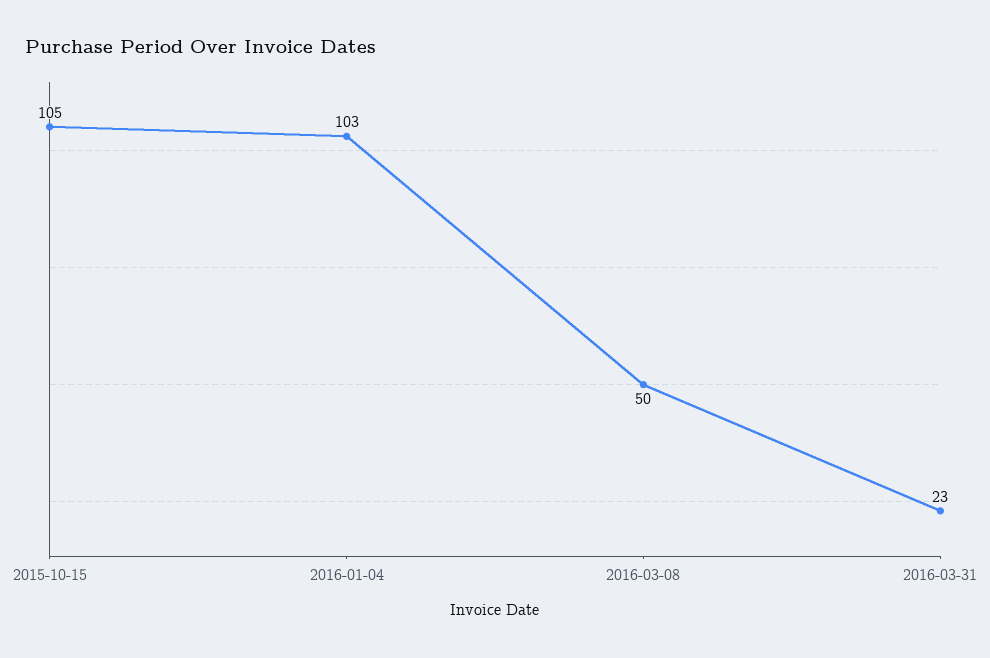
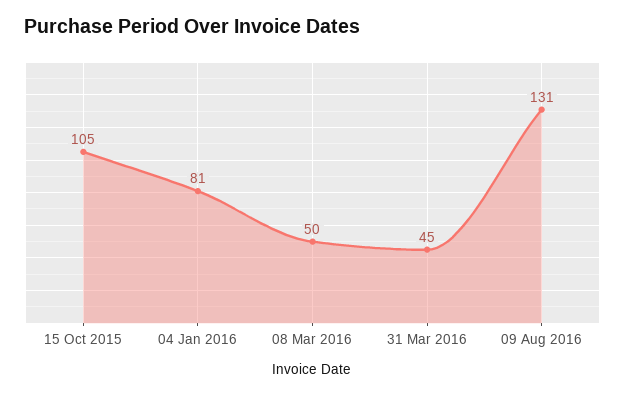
2016-01-04: 103 -> 81
2016-03-31: 23 -> 45
09 Aug 2016: none -> 131

